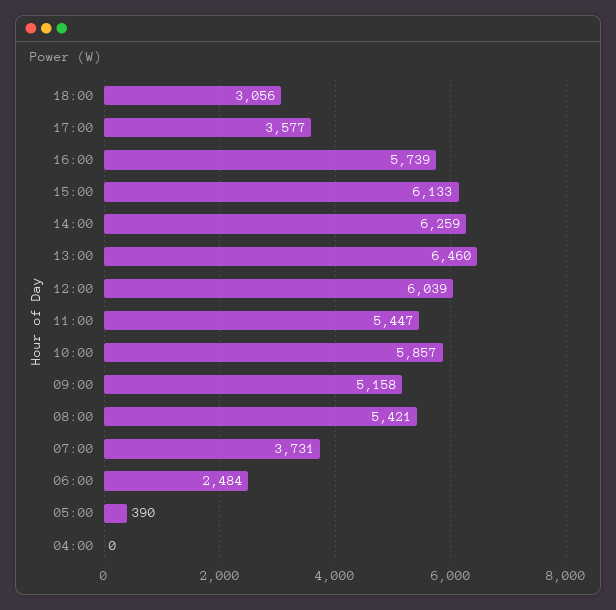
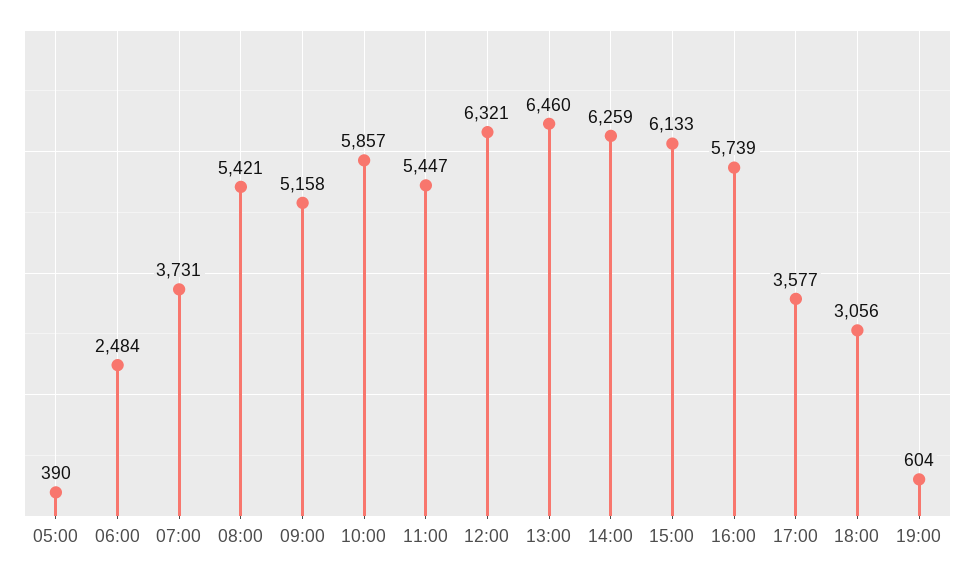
12:00: 6039 -> 6321
04:00: 0 -> none
19:00: none -> 604

